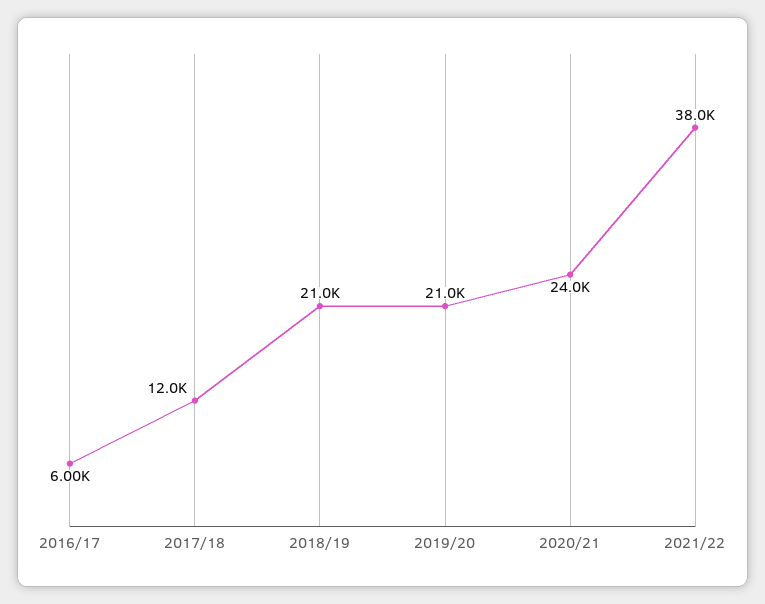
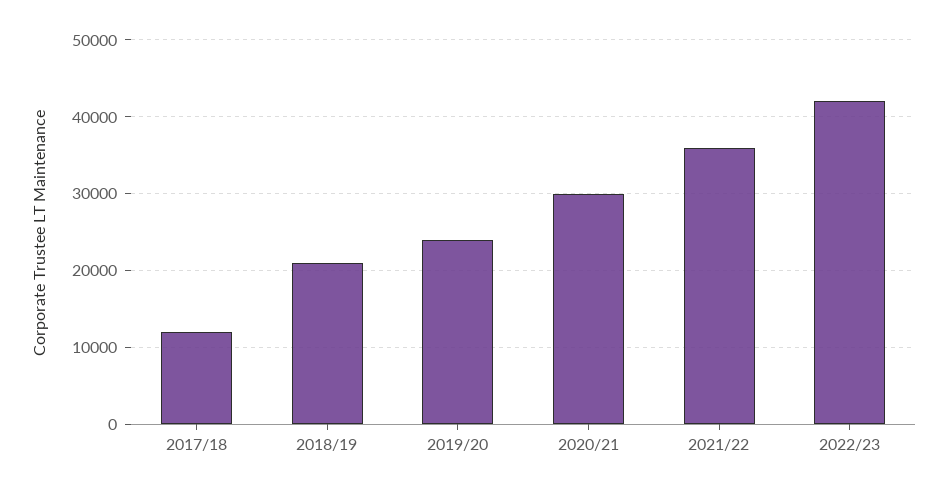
2016/17: 6000 -> none
2019/20: 21000 -> 24000
2020/21: 24000 -> 30000
2021/22: 38000 -> 36000
2022/23: none -> 42000

